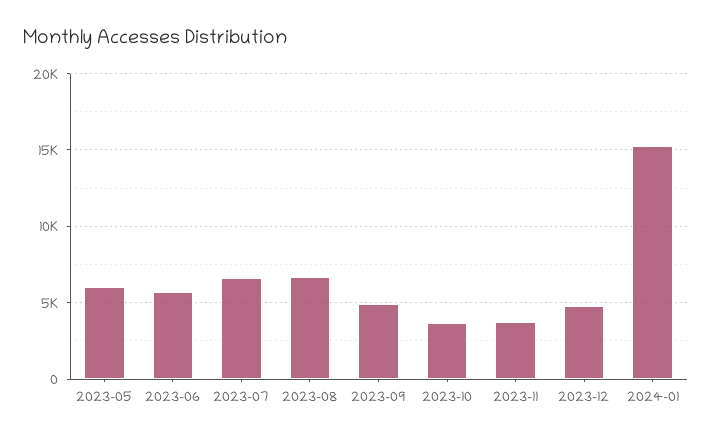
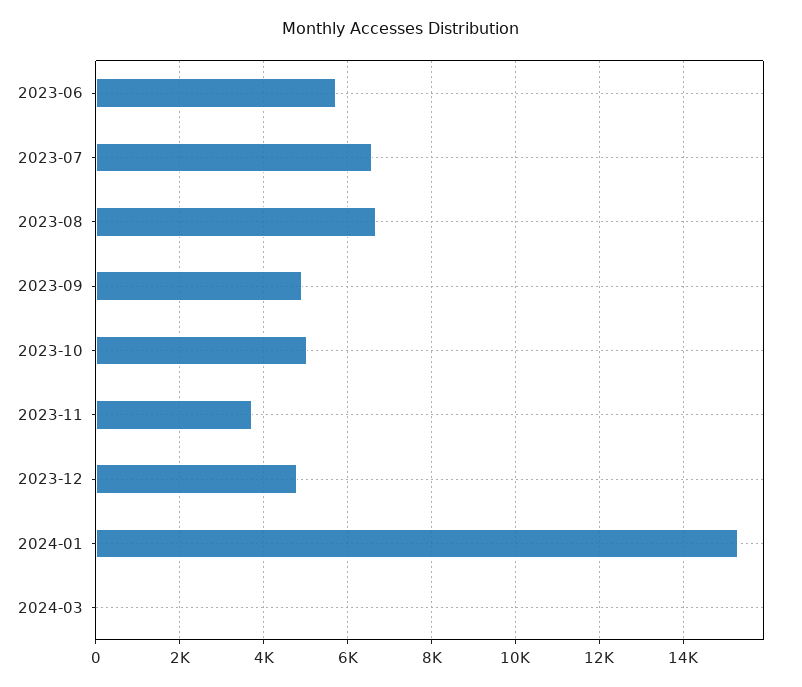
2023-05: 6000 -> none
2023-10: 3500 -> 5000
2024-03: none -> 0

